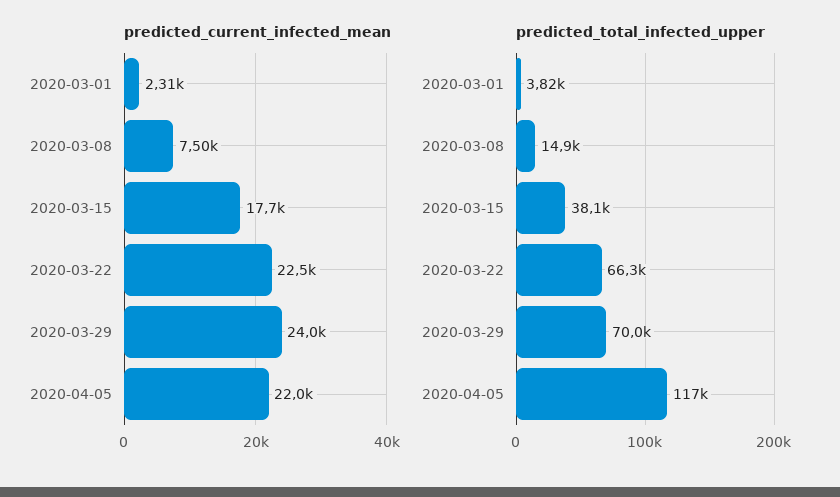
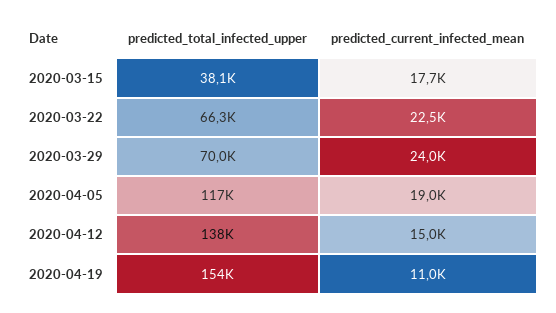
predicted_current_infected_mean, 2020-03-01: 2310 -> none
predicted_current_infected_mean, 2020-03-08: 7500 -> none
predicted_current_infected_mean, 2020-04-05: 22000 -> 19000
predicted_total_infected_upper, 2020-03-01: 3820 -> none
predicted_total_infected_upper, 2020-03-08: 14900 -> none
predicted_total_infected_upper, 2020-04-12: none -> 138000
predicted_current_infected_mean, 2020-04-12: none -> 15000
predicted_total_infected_upper, 2020-04-19: none -> 154000
predicted_current_infected_mean, 2020-04-19: none -> 11000

